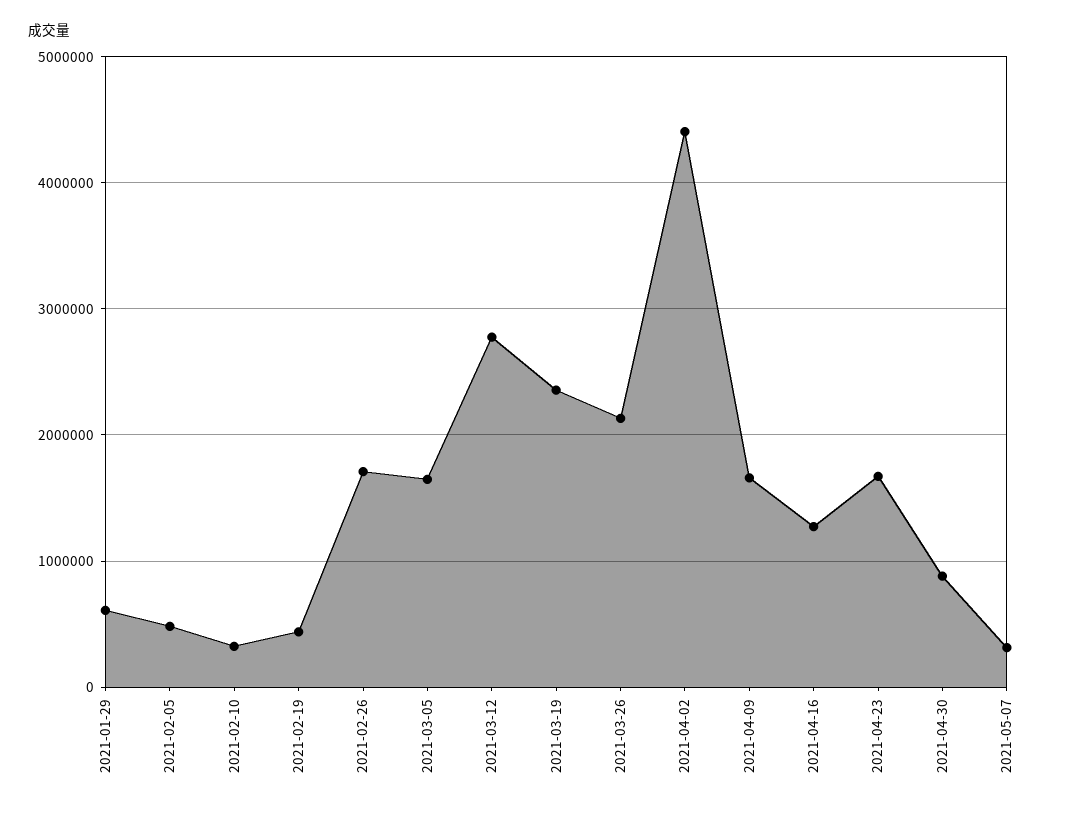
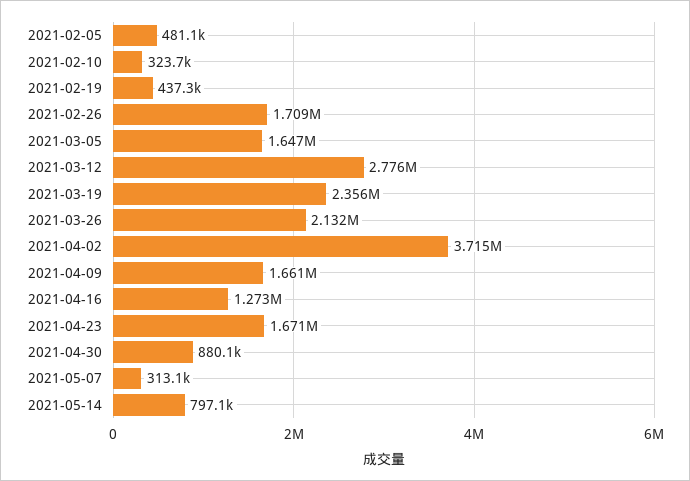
2021-01-29: 600000 -> none
2021-04-02: 4400000 -> 3715000
2021-05-14: none -> 797100

